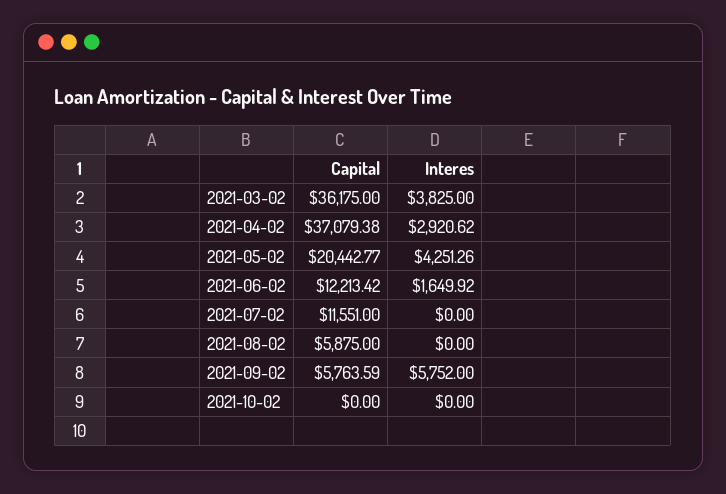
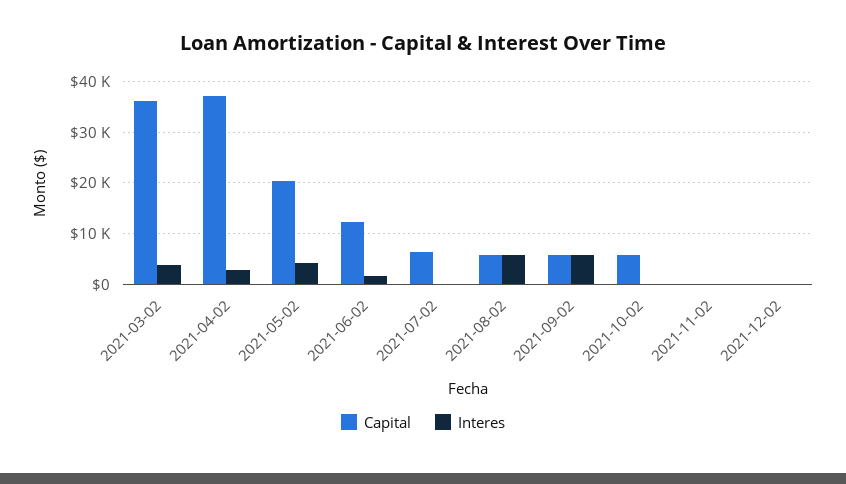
Capital, 2021-07-02: 11551 -> 6000
Interes, 2021-08-02: 0 -> 6000
Capital, 2021-10-02: 0 -> 6000
Capital, 2021-11-02: none -> 0
Interes, 2021-11-02: none -> 0
Capital, 2021-12-02: none -> 0
Interes, 2021-12-02: none -> 0

